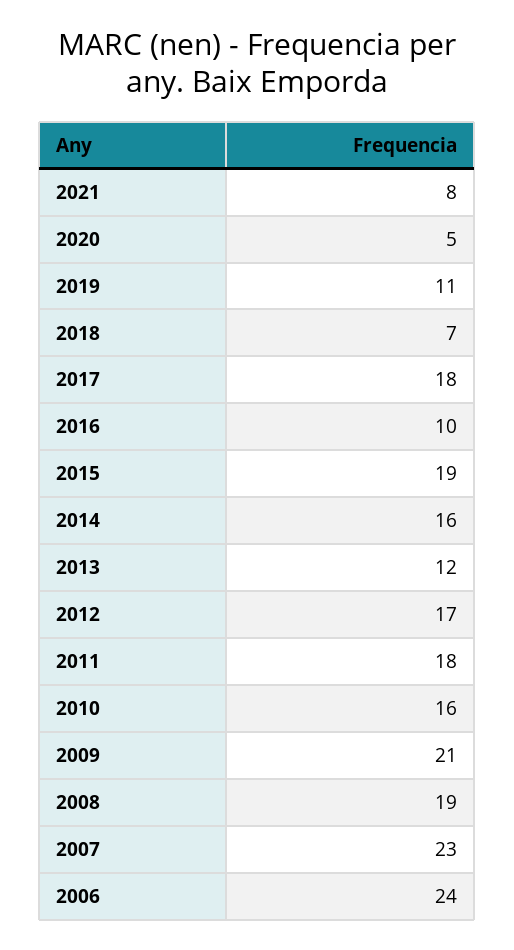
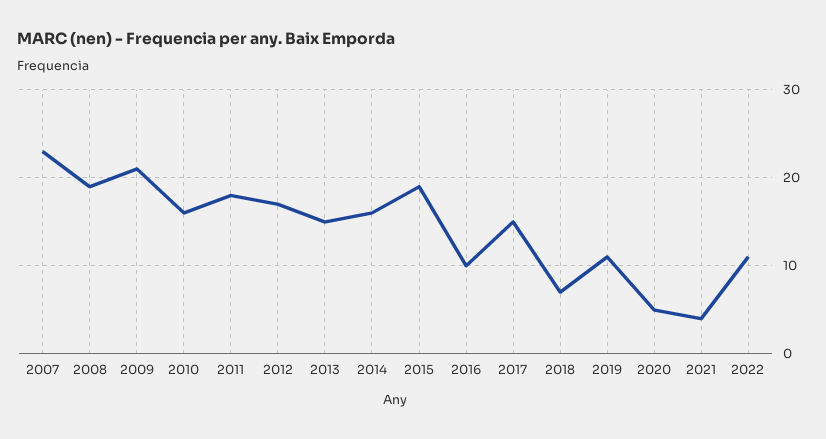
2021: 8 -> 4
2017: 18 -> 15
2013: 12 -> 15
2006: 24 -> none
2022: none -> 11

